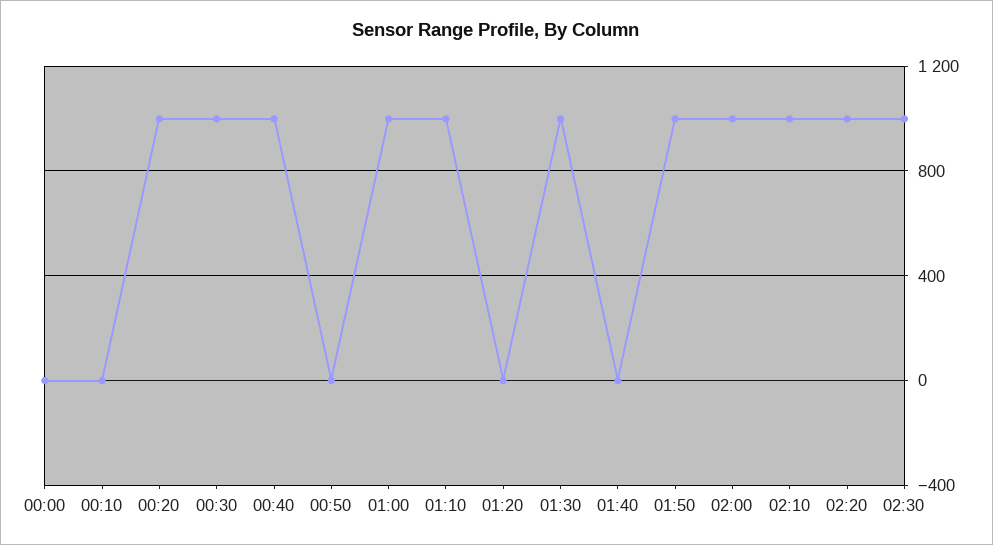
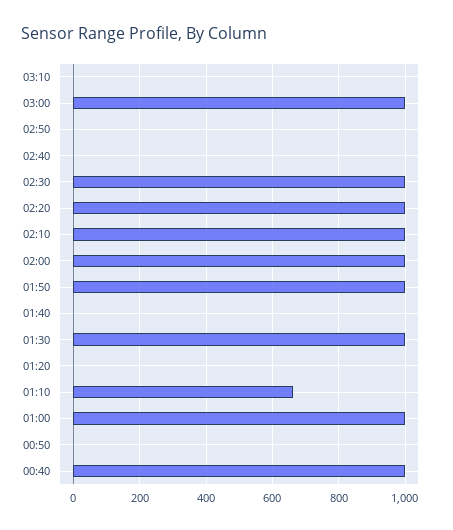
00:00: 0 -> none
00:10: 0 -> none
00:20: 1000 -> none
00:30: 1000 -> none
01:10: 1000 -> 660
03:10: none -> 0
03:00: none -> 1000
02:50: none -> 0
02:40: none -> 0

